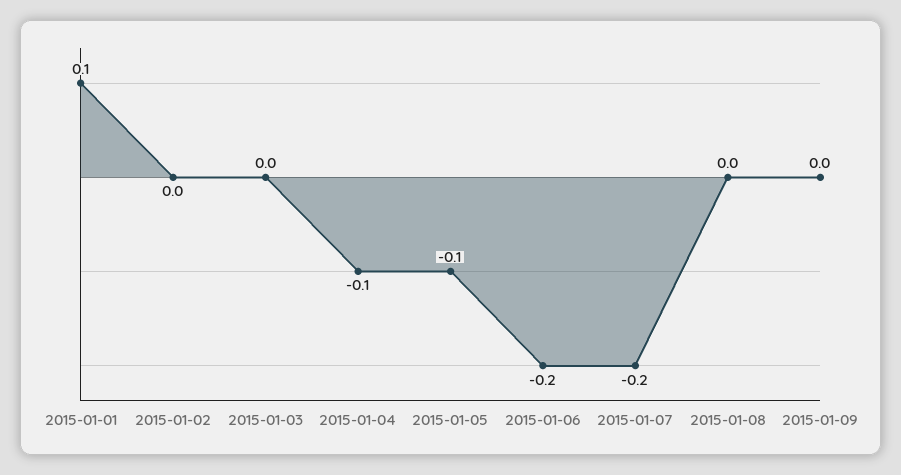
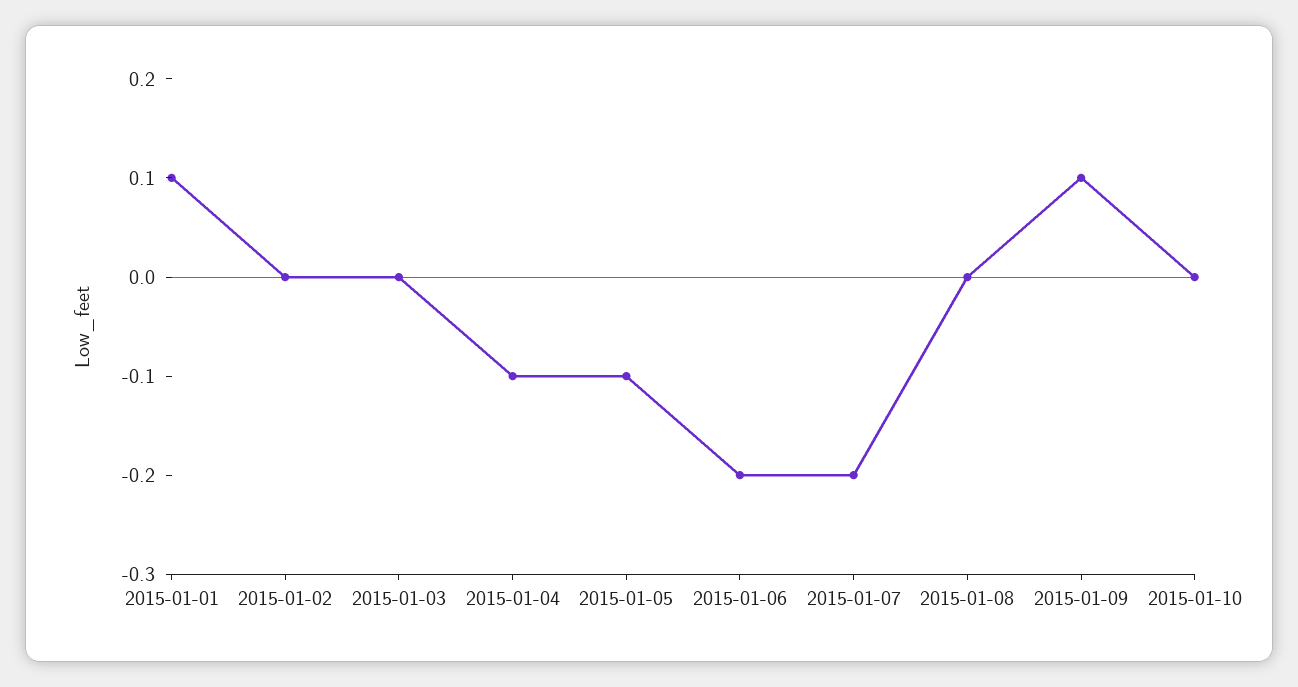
2015-01-09: 0 -> 0.1
2015-01-10: none -> 0

